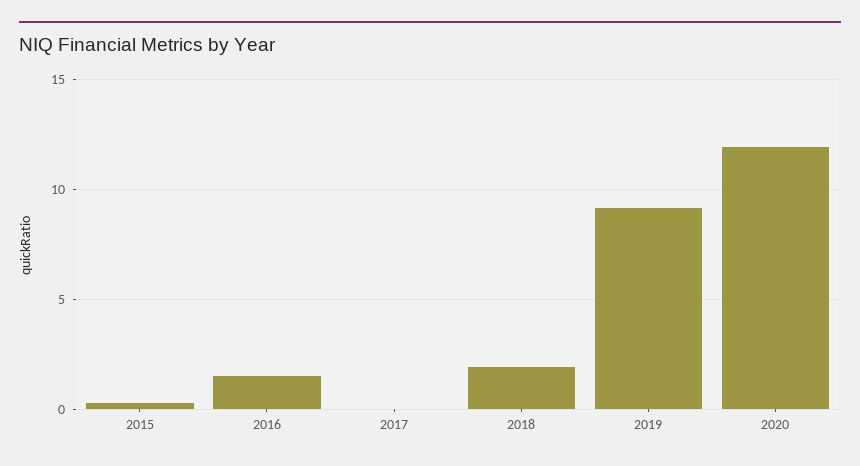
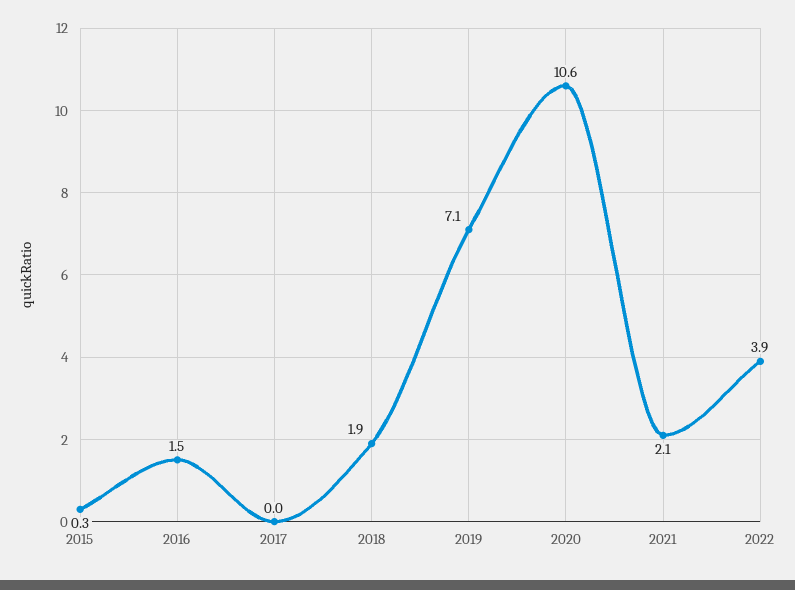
2019: 9 -> 7.1
2020: 12 -> 10.6
2021: none -> 2.1
2022: none -> 3.9

